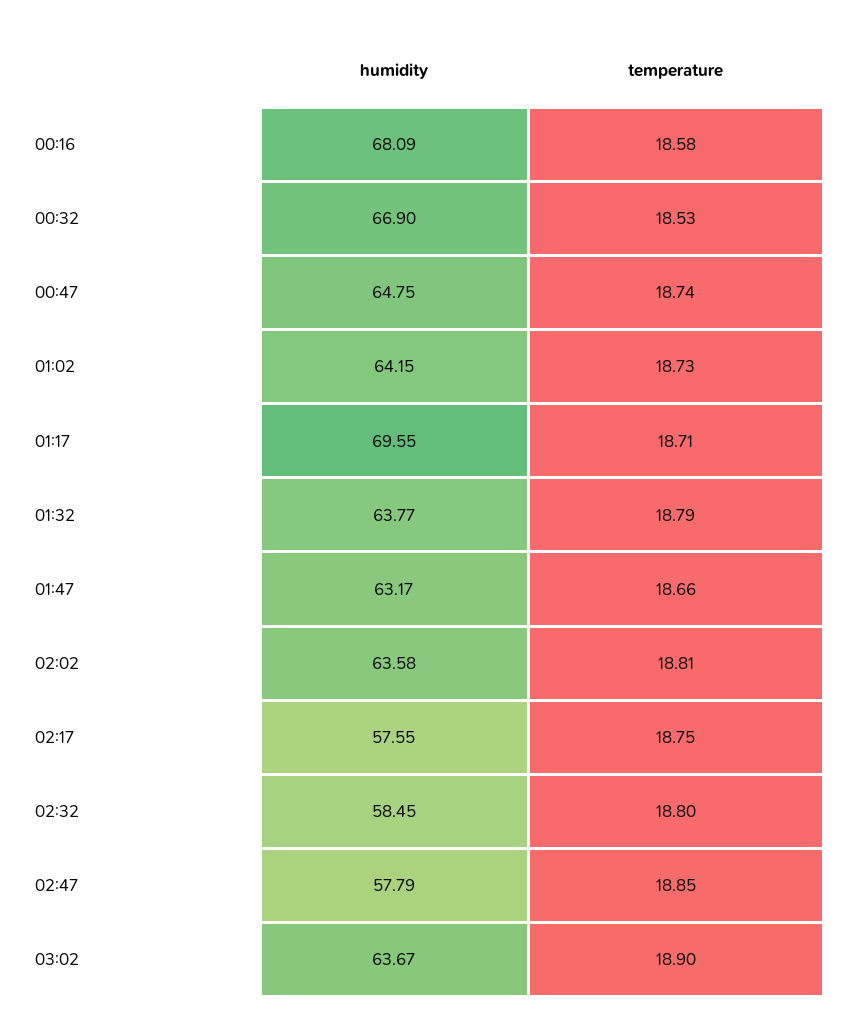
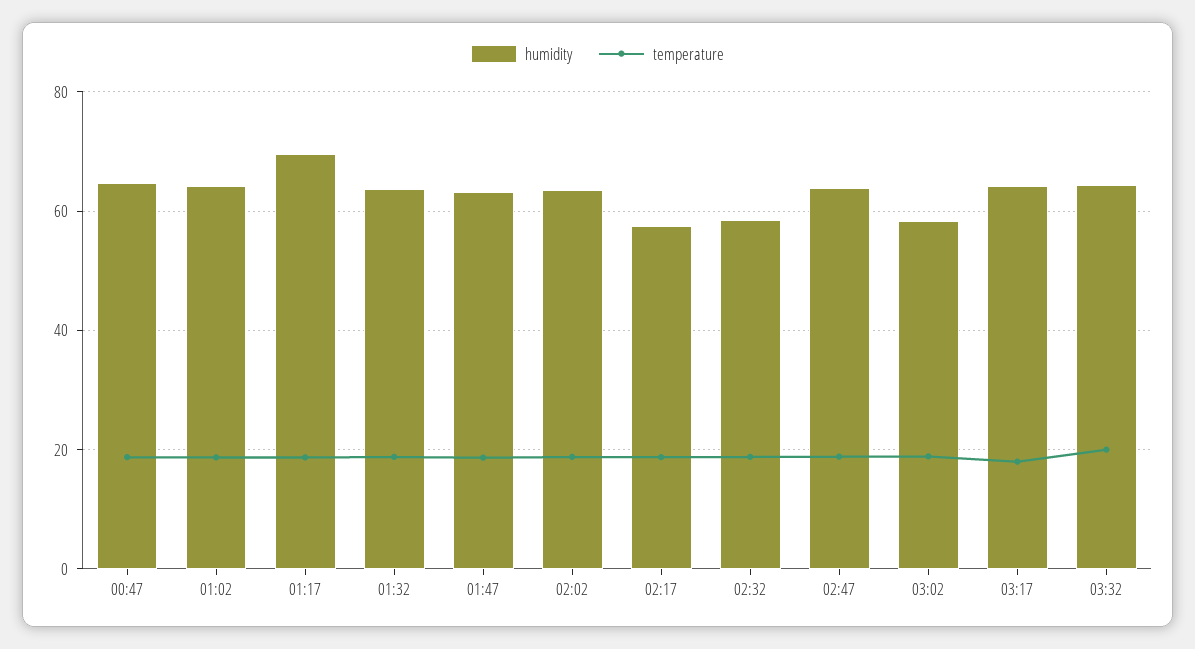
humidity, 00:16: 68.09 -> none
temperature, 00:16: 18.58 -> none
humidity, 00:32: 66.9 -> none
temperature, 00:32: 18.53 -> none
humidity, 02:47: 57.79 -> 64
humidity, 03:02: 63.67 -> 58
humidity, 03:17: none -> 64
temperature, 03:17: none -> 18
humidity, 03:32: none -> 64
temperature, 03:32: none -> 20

